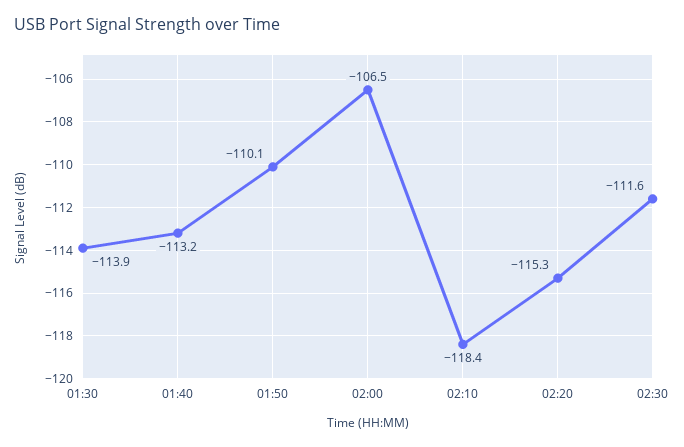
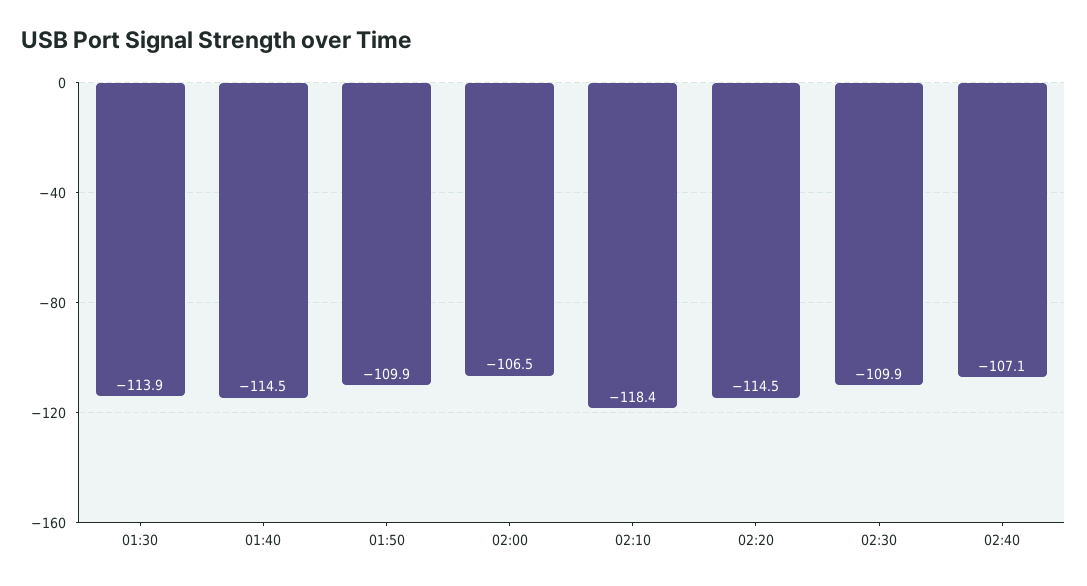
01:40: -113.2 -> -114.5
01:50: -110.1 -> -109.9
02:20: -115.3 -> -114.5
02:30: -111.6 -> -109.9
02:40: none -> -107.1

